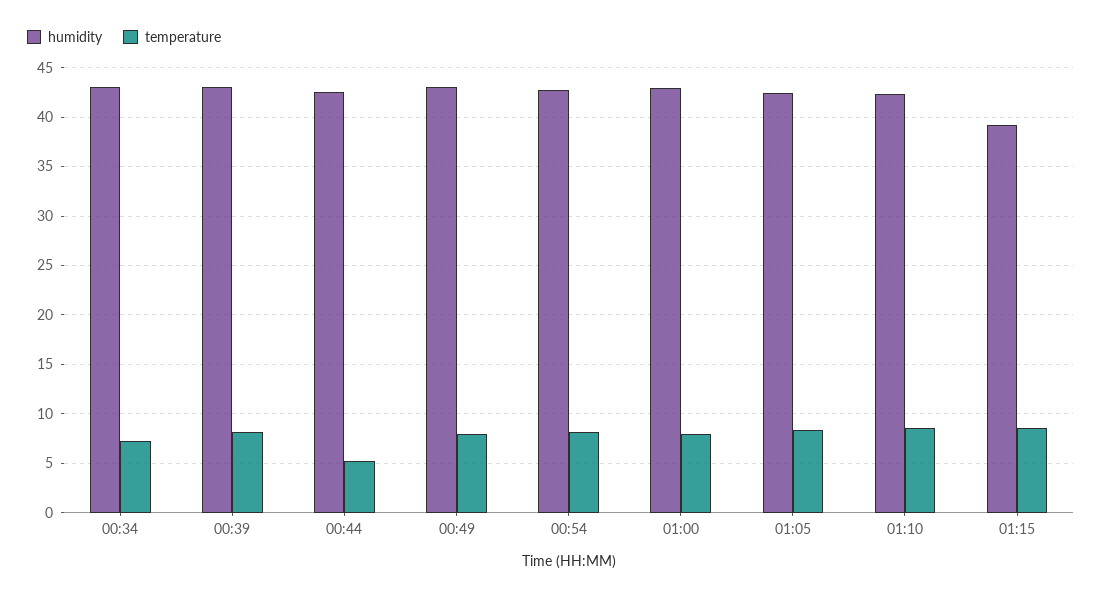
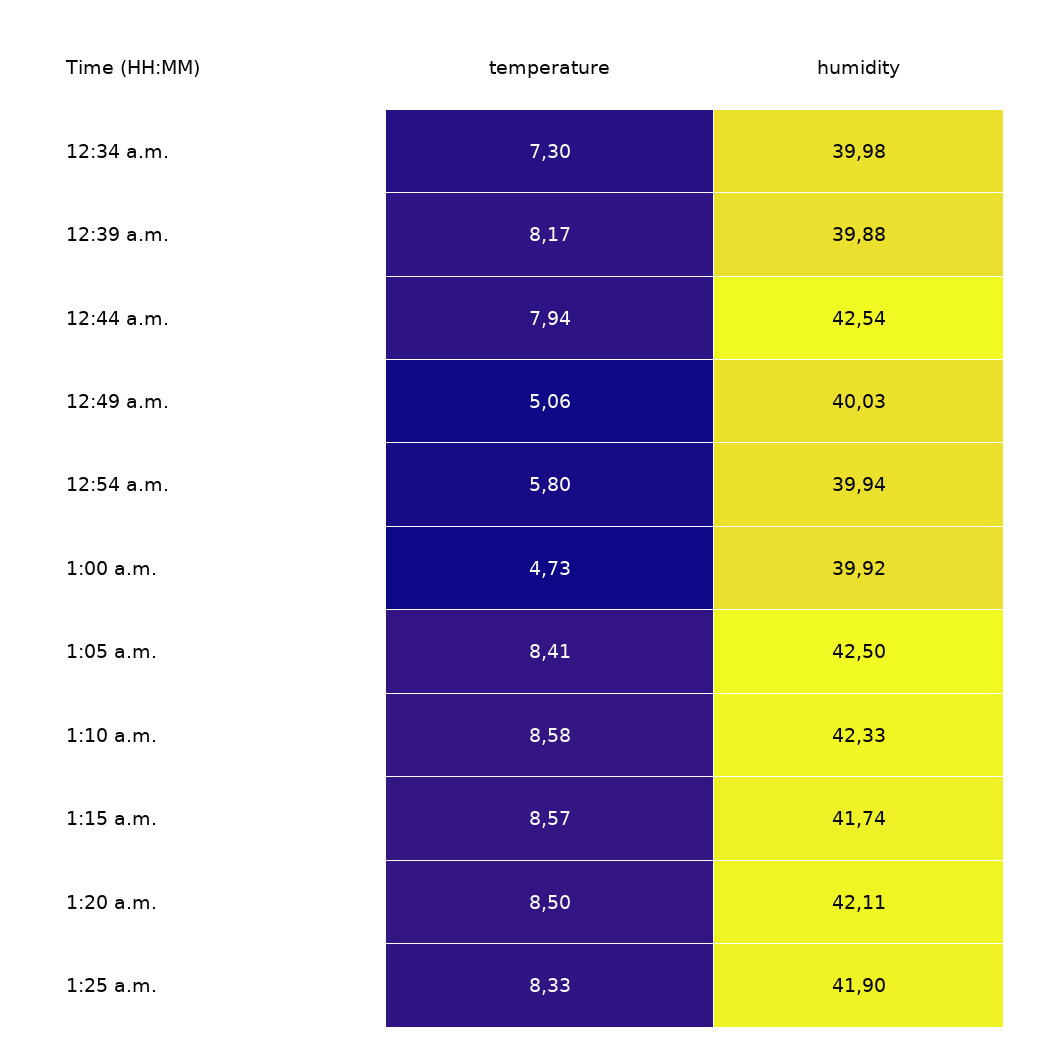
humidity, 00:34: 43 -> 39.98
humidity, 00:39: 43 -> 39.88
temperature, 00:44: 5 -> 7.94
humidity, 00:49: 43 -> 40.03
temperature, 00:49: 8 -> 5.06
humidity, 00:54: 43 -> 39.94
temperature, 00:54: 8 -> 5.8
humidity, 01:00: 43 -> 39.92
temperature, 01:00: 8 -> 4.73
humidity, 01:15: 39 -> 41.74
temperature, 1:20 a.m.: none -> 8.5
humidity, 1:20 a.m.: none -> 42.11
temperature, 1:25 a.m.: none -> 8.33
humidity, 1:25 a.m.: none -> 41.9

